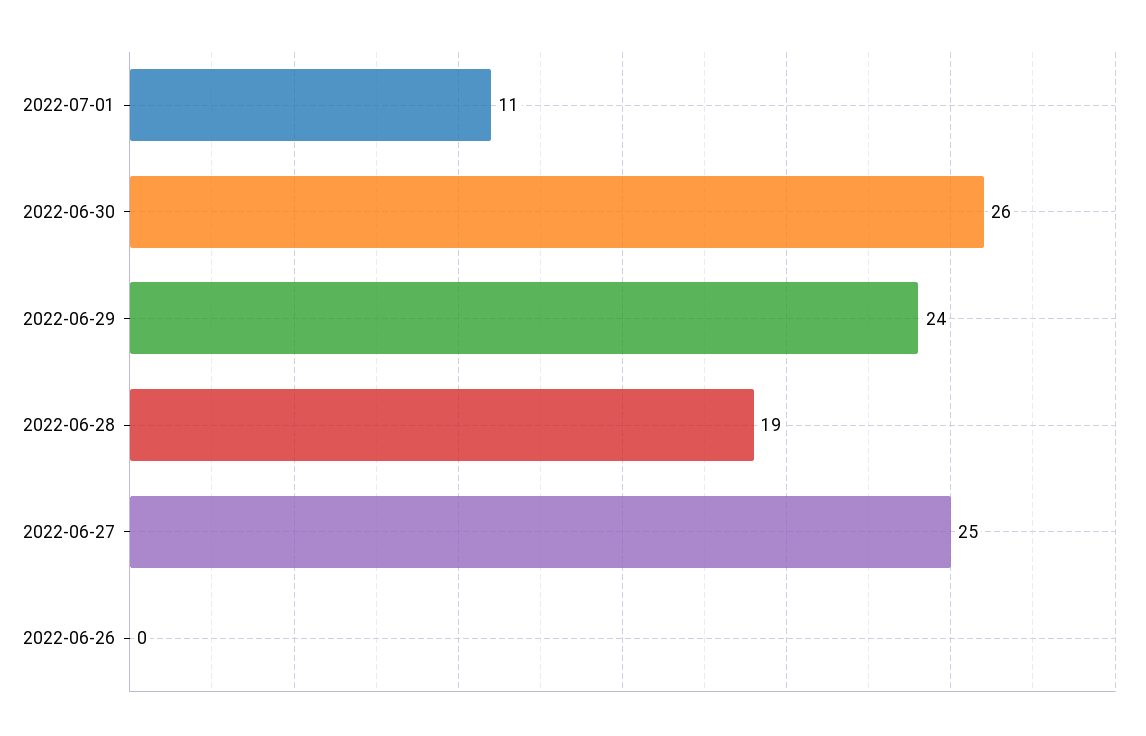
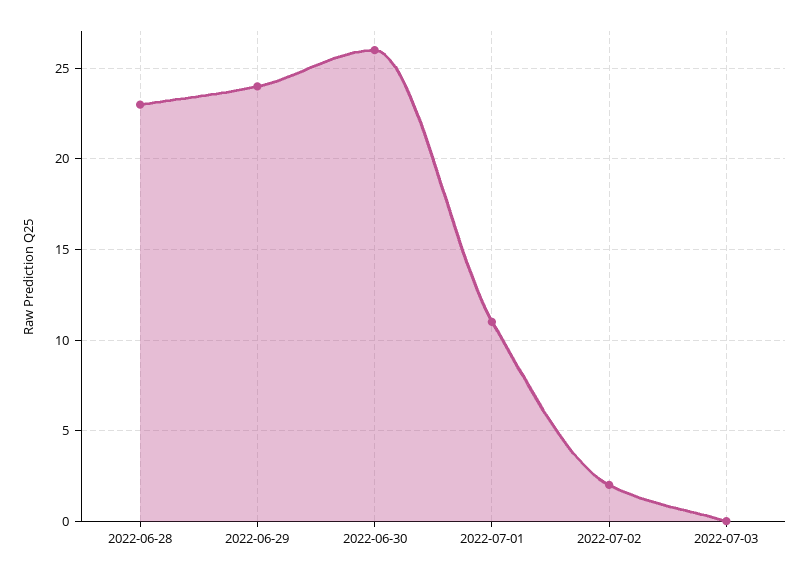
2022-06-28: 19 -> 23
2022-06-27: 25 -> none
2022-06-26: 0 -> none
2022-07-02: none -> 2
2022-07-03: none -> 0

